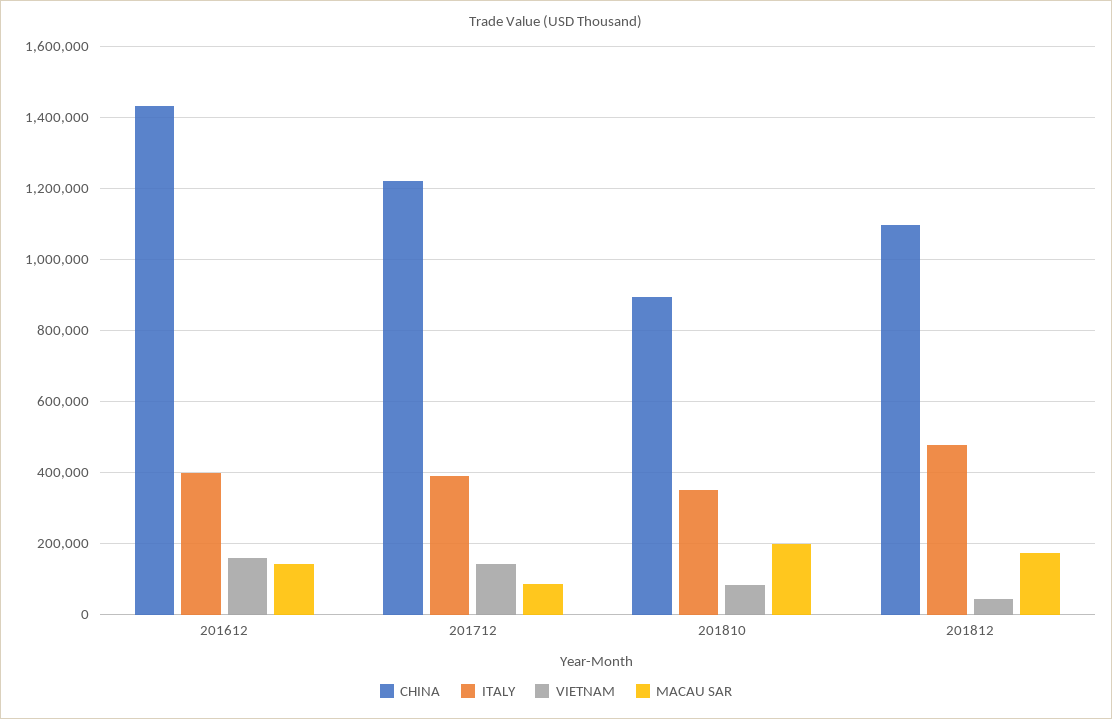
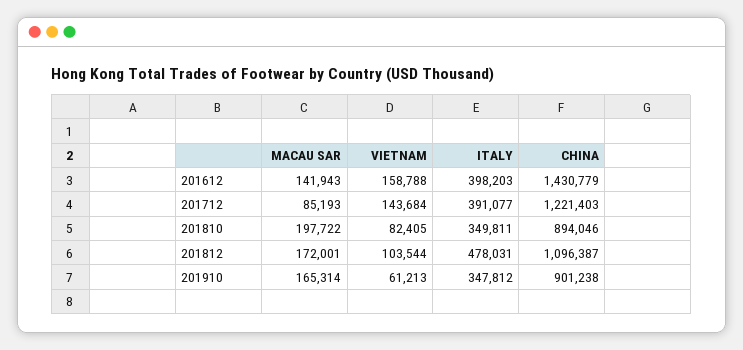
VIETNAM, 201812: 40000 -> 103544
MACAU SAR, 201910: none -> 165314
VIETNAM, 201910: none -> 61213
ITALY, 201910: none -> 347812
CHINA, 201910: none -> 901238

